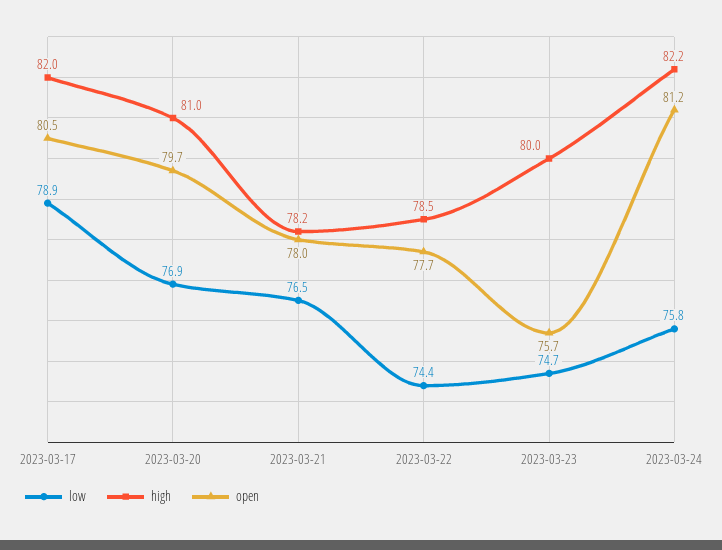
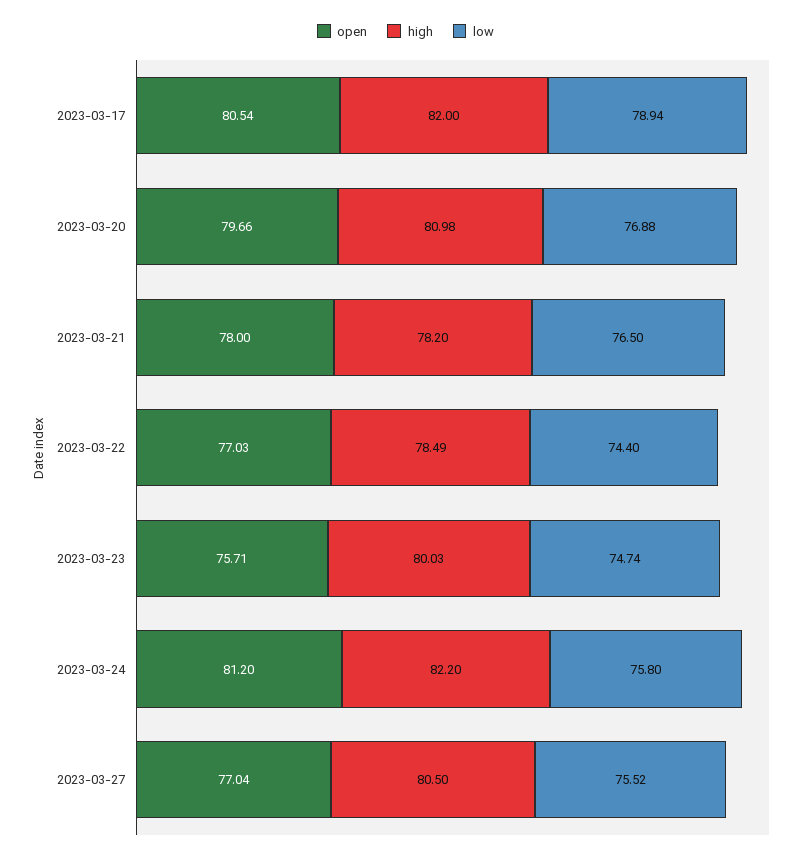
open, 2023-03-22: 77.7 -> 77.03
open, 2023-03-27: none -> 77.04
high, 2023-03-27: none -> 80.5
low, 2023-03-27: none -> 75.52

